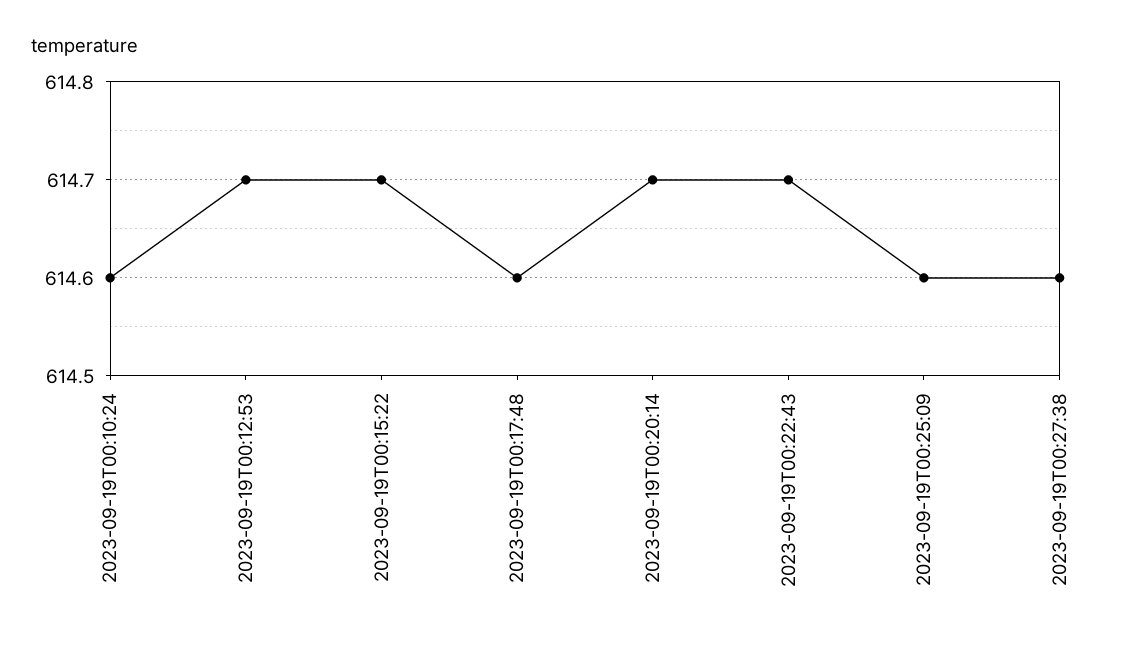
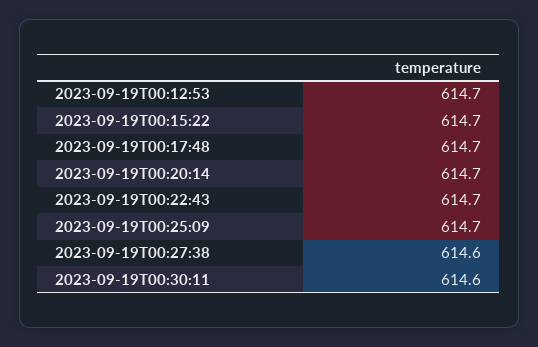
2023-09-19T00:10:24: 614.6 -> none
2023-09-19T00:17:48: 614.6 -> 614.7
2023-09-19T00:25:09: 614.6 -> 614.7
2023-09-19T00:30:11: none -> 614.6

